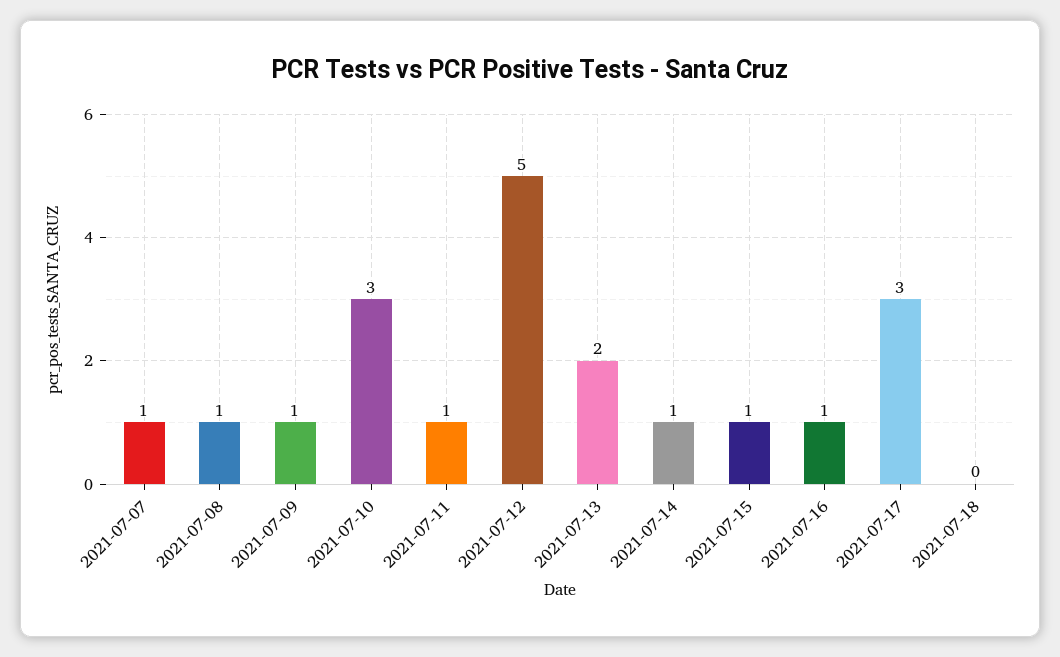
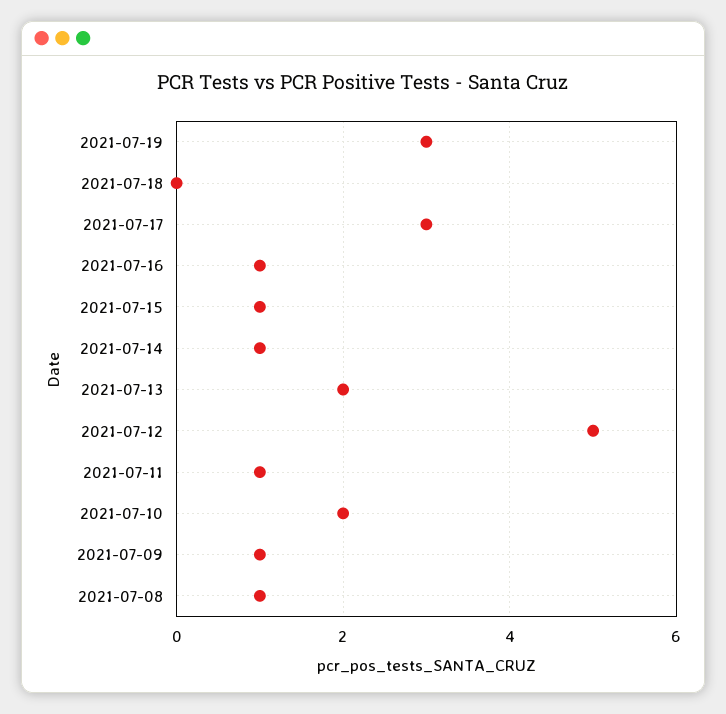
2021-07-07: 1 -> none
2021-07-10: 3 -> 2
2021-07-19: none -> 3

